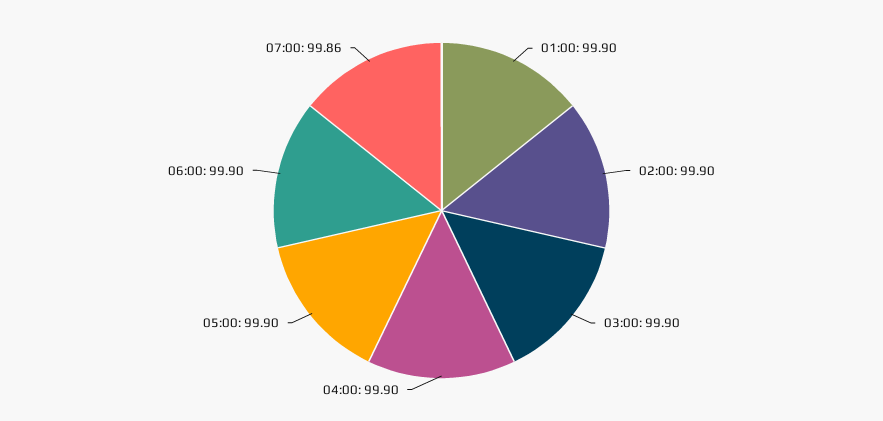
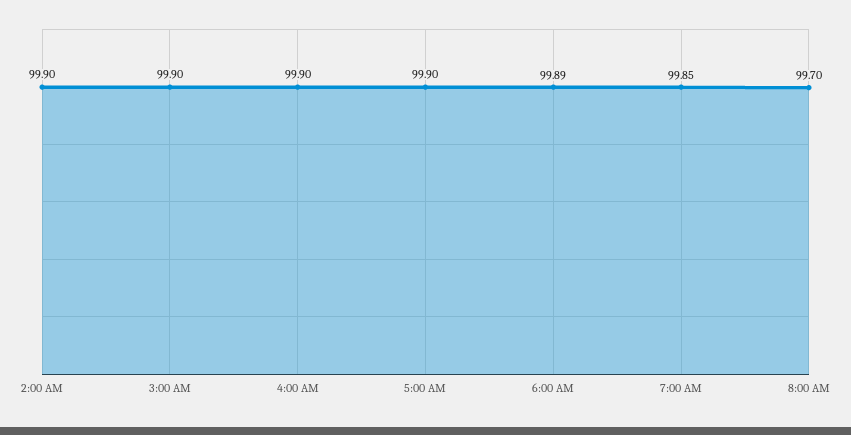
01:00: 99.9 -> none
06:00: 99.9 -> 99.89
07:00: 99.86 -> 99.85
8:00 AM: none -> 99.7

